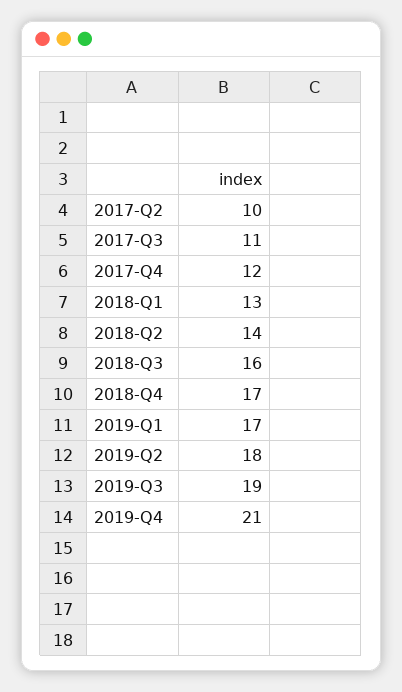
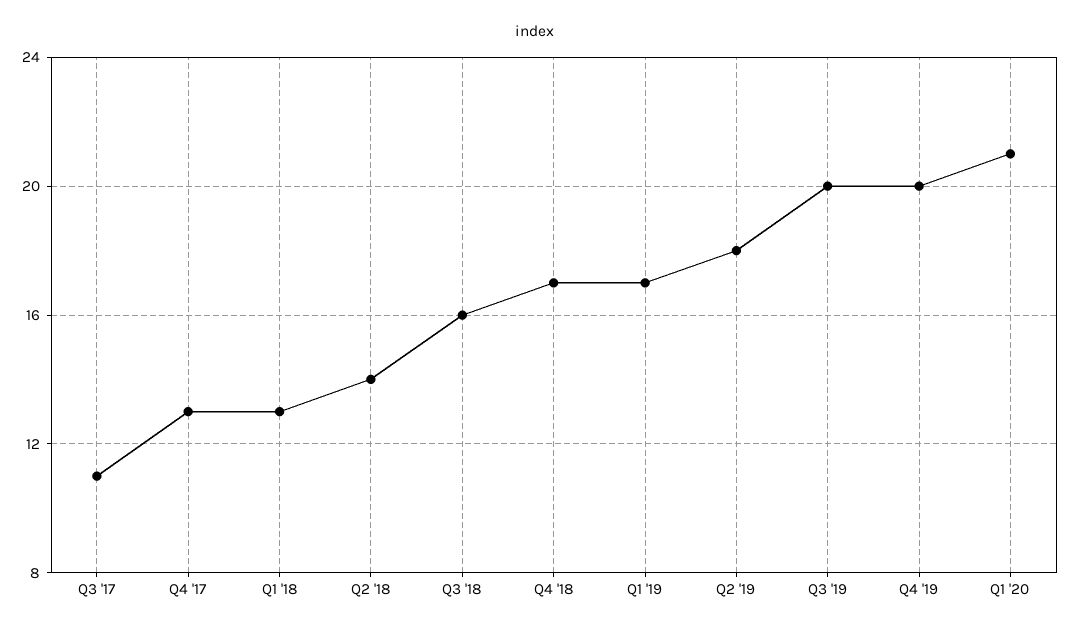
2017-Q2: 10 -> none
2017-Q4: 12 -> 13
2019-Q3: 19 -> 20
2019-Q4: 21 -> 20
Q1 '20: none -> 21

